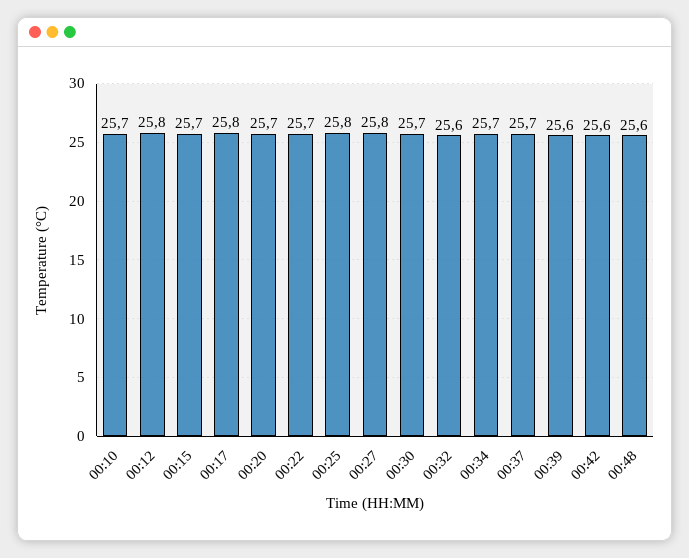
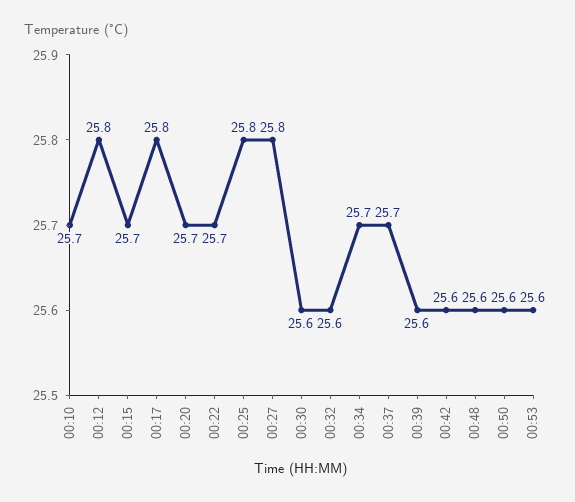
00:30: 25.7 -> 25.6
00:50: none -> 25.6
00:53: none -> 25.6

